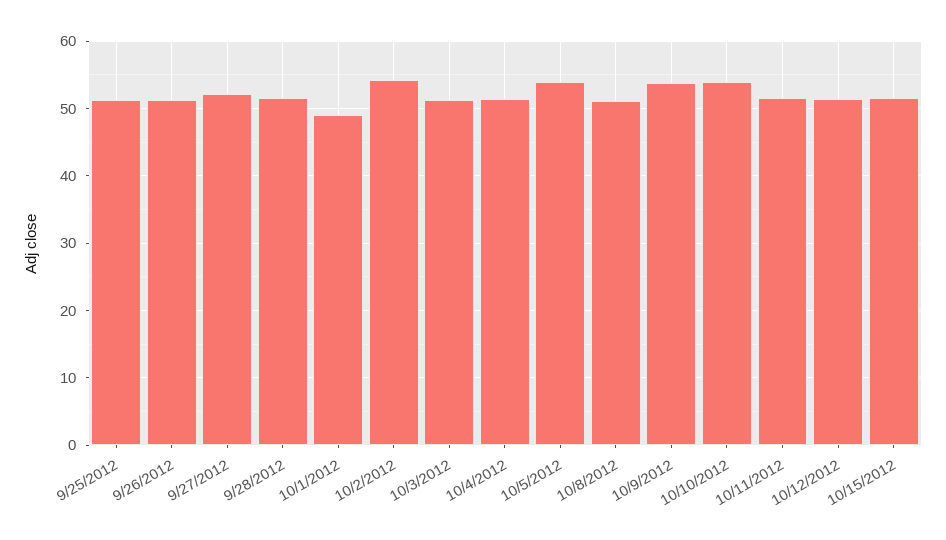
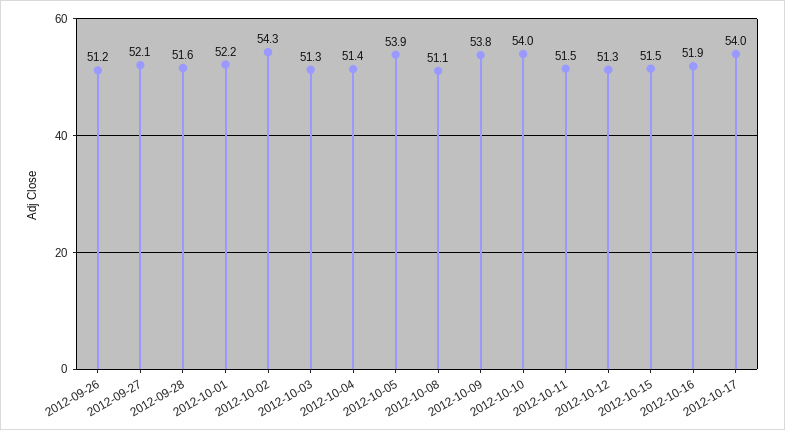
9/25/2012: 51 -> none
10/1/2012: 49 -> 52.2
2012-10-16: none -> 51.9
2012-10-17: none -> 54

